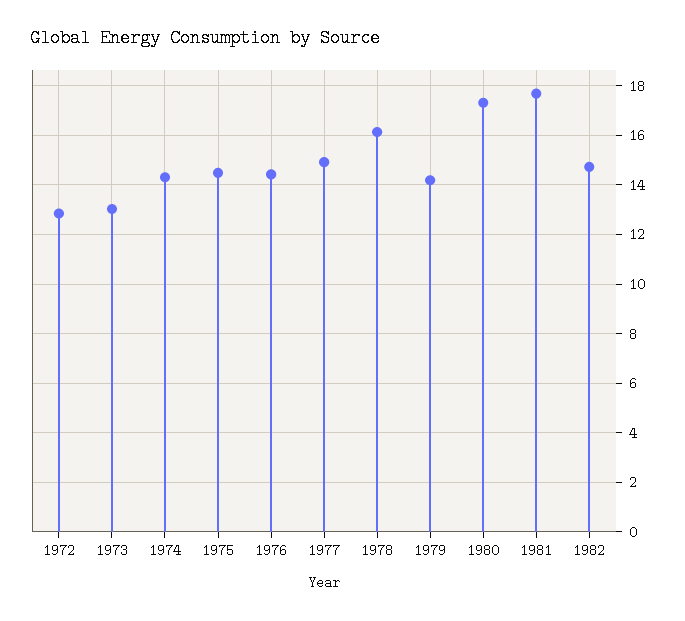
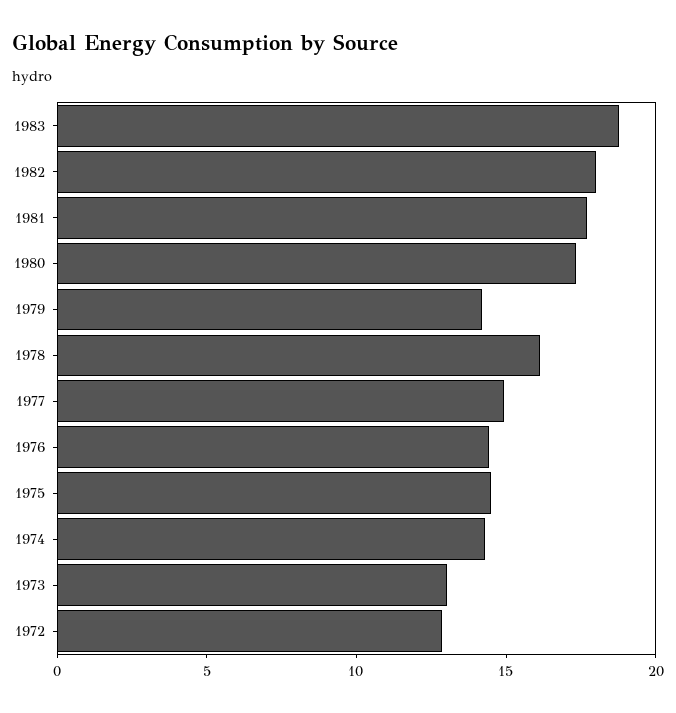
1982: 14.75 -> 18
1983: none -> 19

